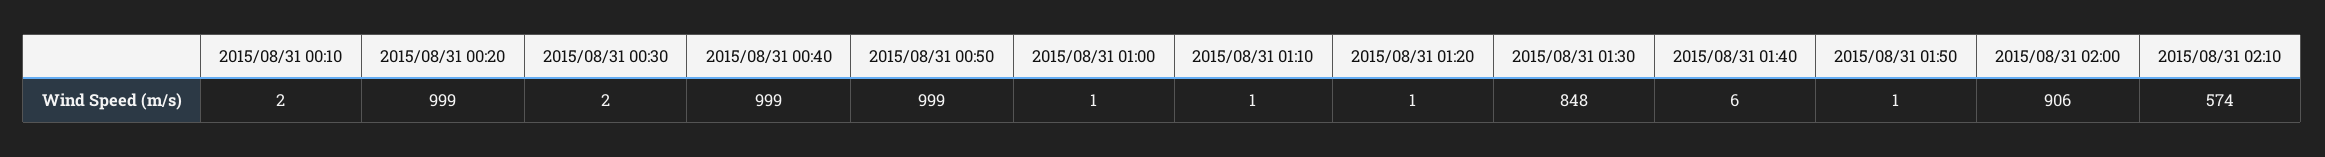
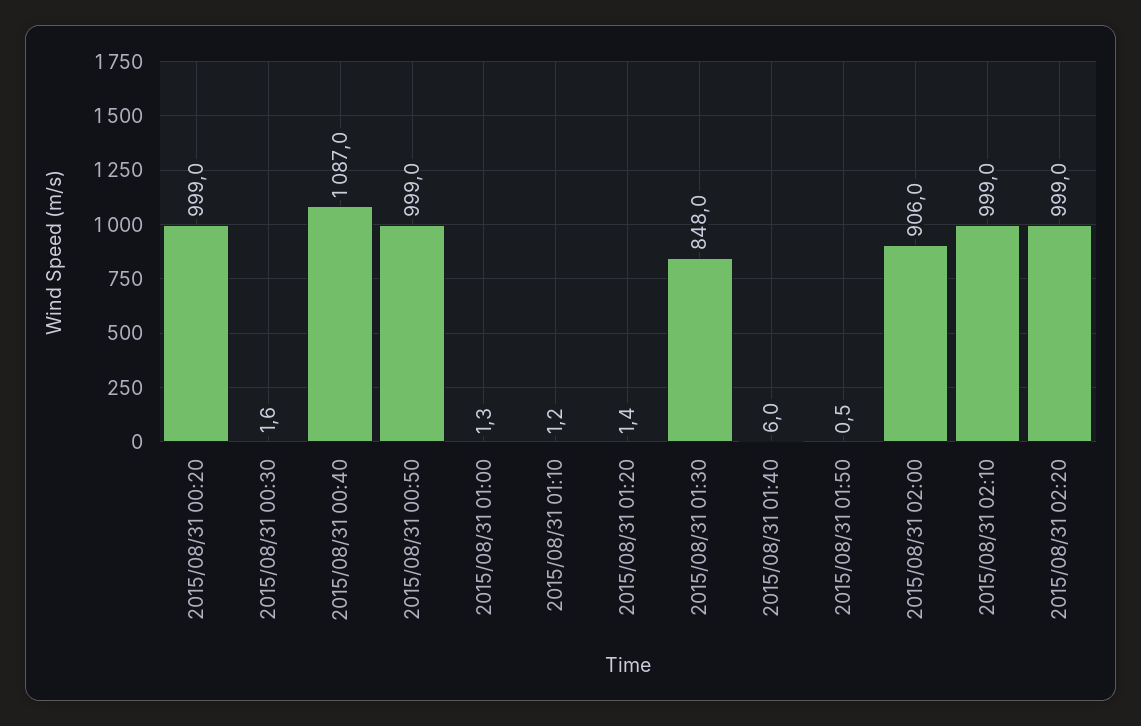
2015/08/31 00:10: 2 -> none
2015/08/31 00:40: 999 -> 1087
2015/08/31 02:10: 574 -> 999
2015/08/31 02:20: none -> 999

